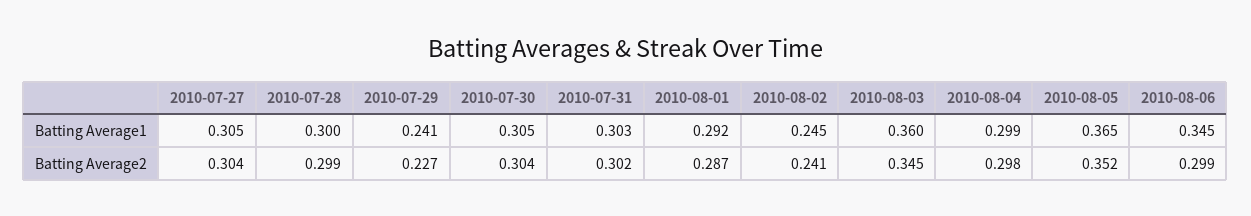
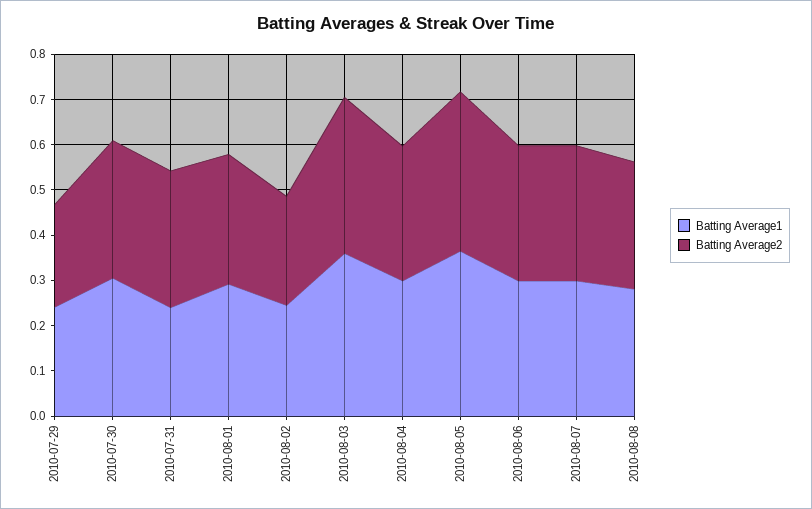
Batting Average1, 2010-07-27: 0.305 -> none
Batting Average1, 2010-07-28: 0.3 -> none
Batting Average1, 2010-07-31: 0.303 -> 0.24
Batting Average1, 2010-08-06: 0.345 -> 0.3
Batting Average2, 2010-07-27: 0.304 -> none
Batting Average2, 2010-07-28: 0.299 -> none
Batting Average1, 2010-08-07: none -> 0.3
Batting Average2, 2010-08-07: none -> 0.3
Batting Average1, 2010-08-08: none -> 0.28
Batting Average2, 2010-08-08: none -> 0.28

